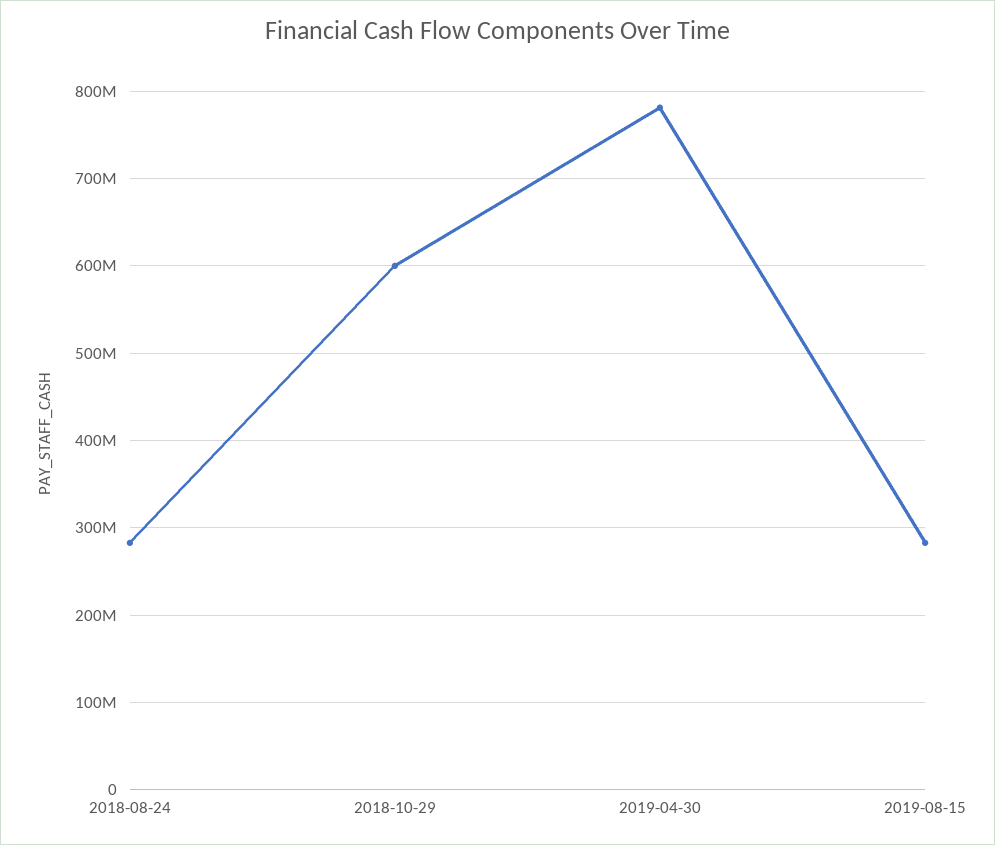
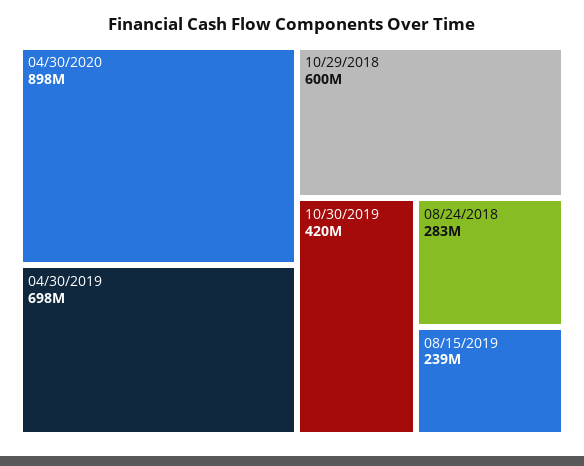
2019-04-30: 780000000 -> 698000000
2019-08-15: 280000000 -> 239000000
04/30/2020: none -> 898000000
10/30/2019: none -> 420000000

